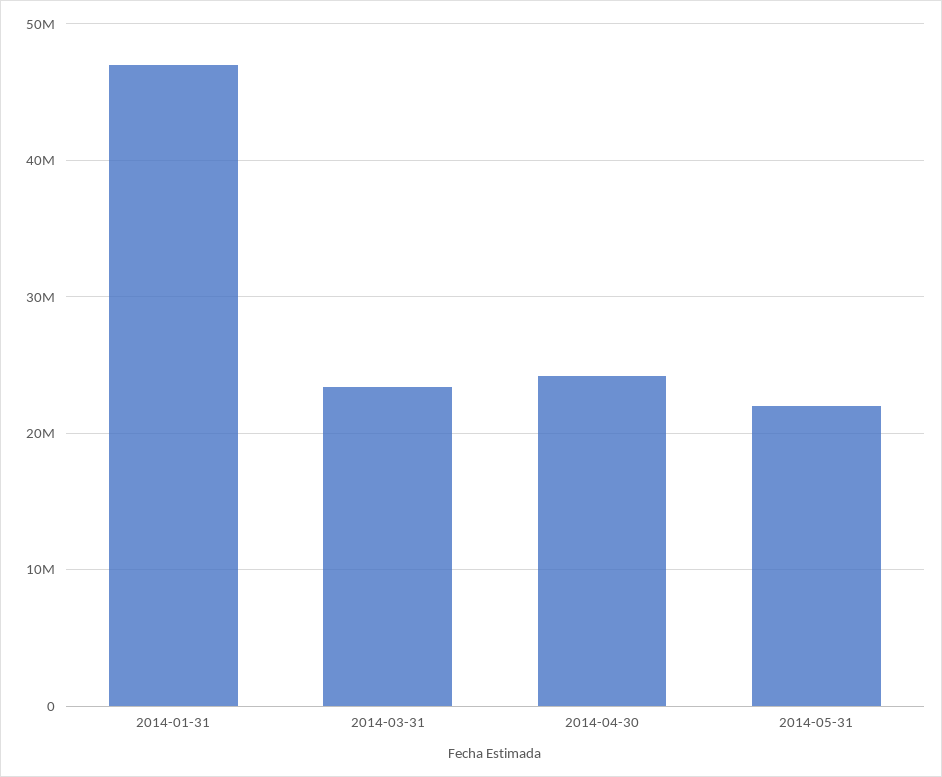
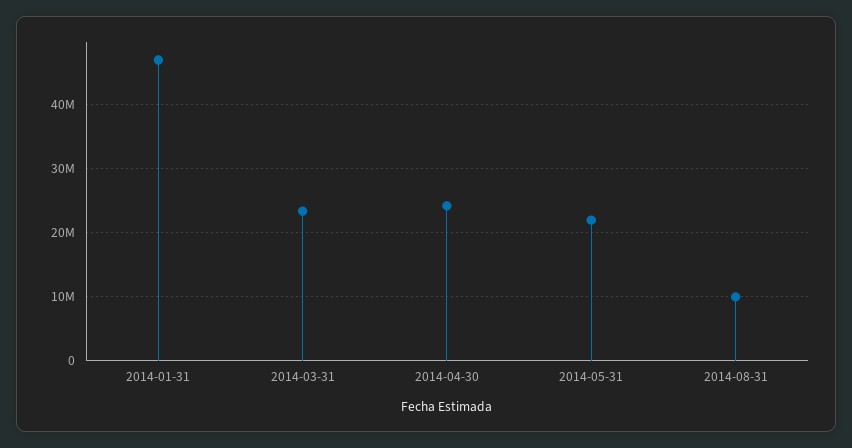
2014-08-31: none -> 10000000

